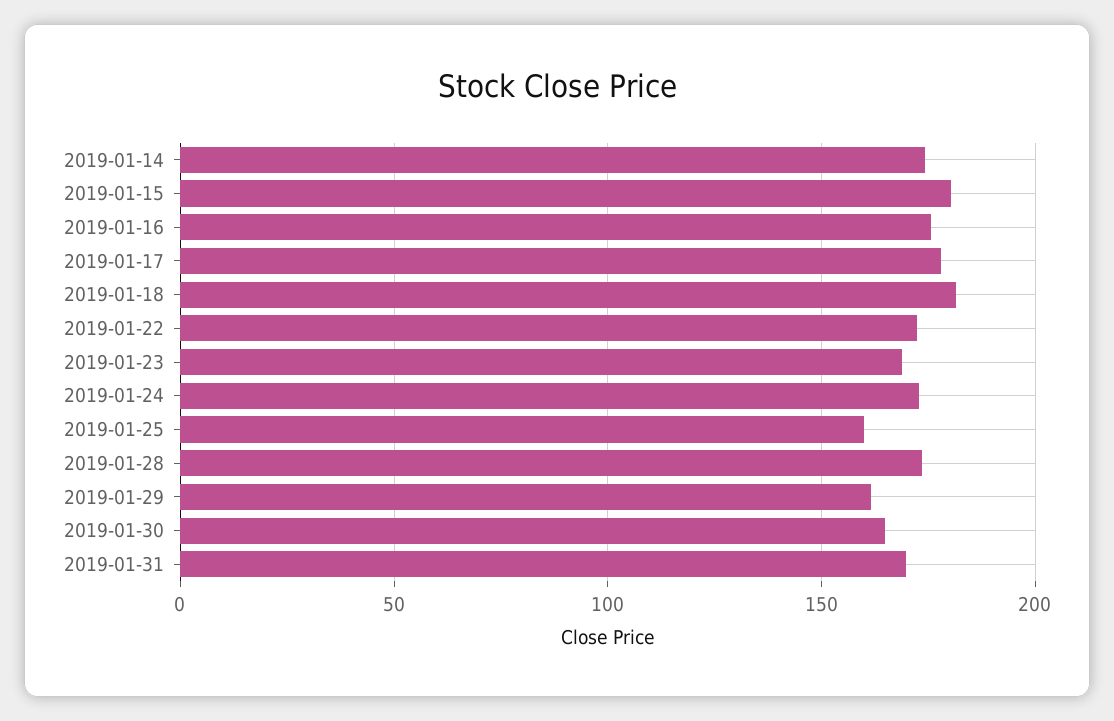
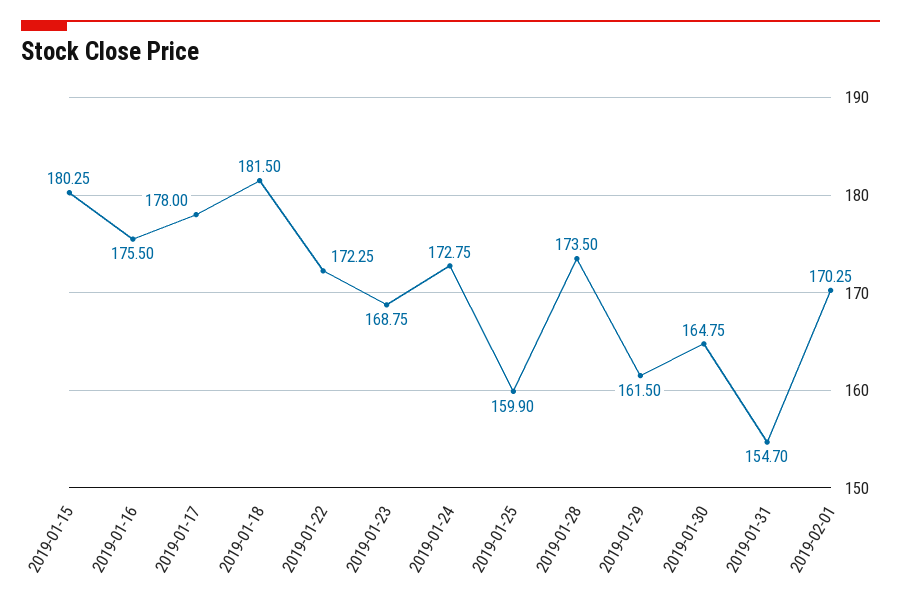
2019-01-14: 175 -> none
2019-01-31: 170 -> 154.7
2019-02-01: none -> 170.25

